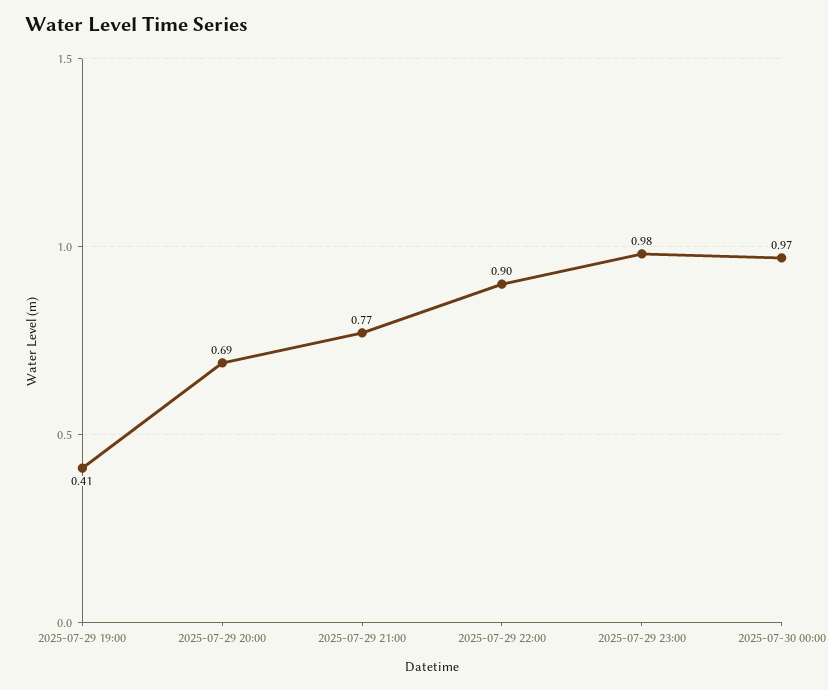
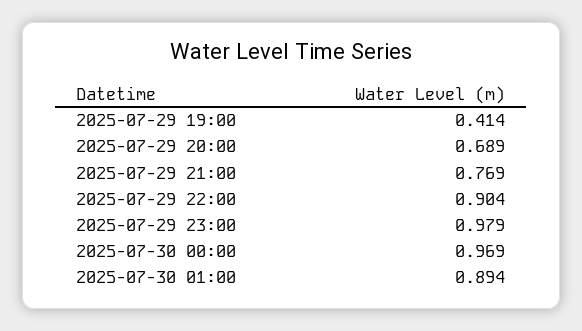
2025-07-30 01:00: none -> 0.894

